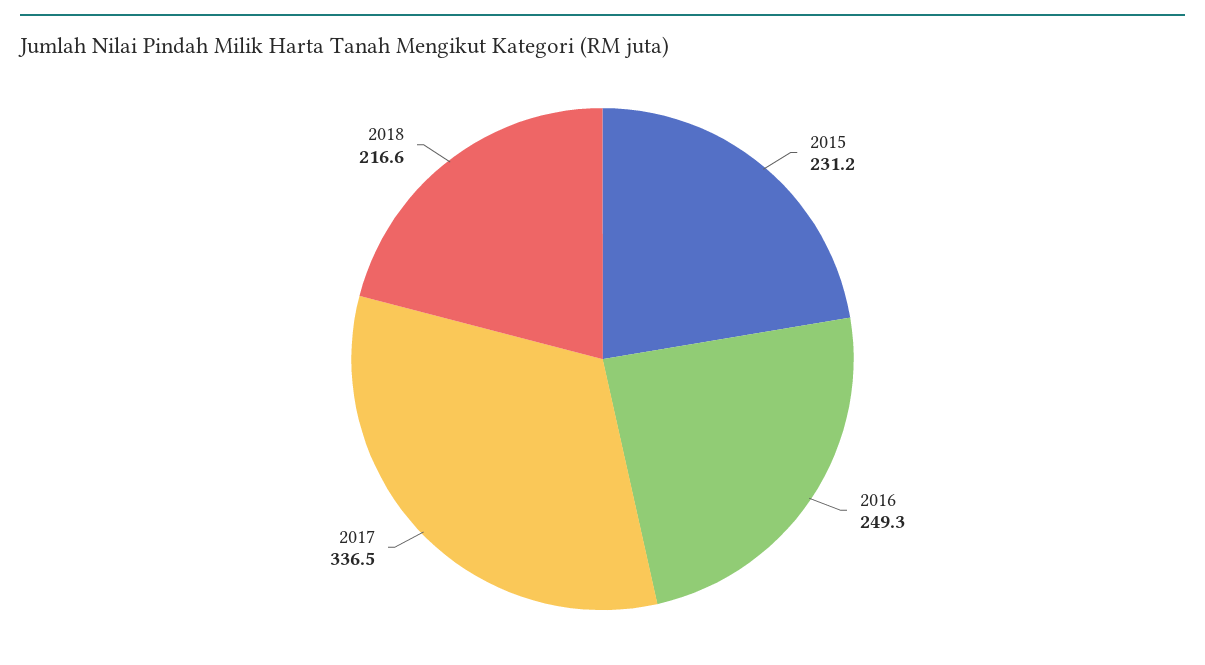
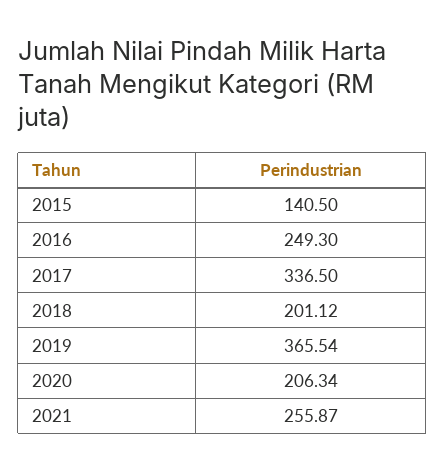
2015: 231.2 -> 140.5
2018: 216.6 -> 201.12
2019: none -> 365.54
2020: none -> 206.34
2021: none -> 255.87

